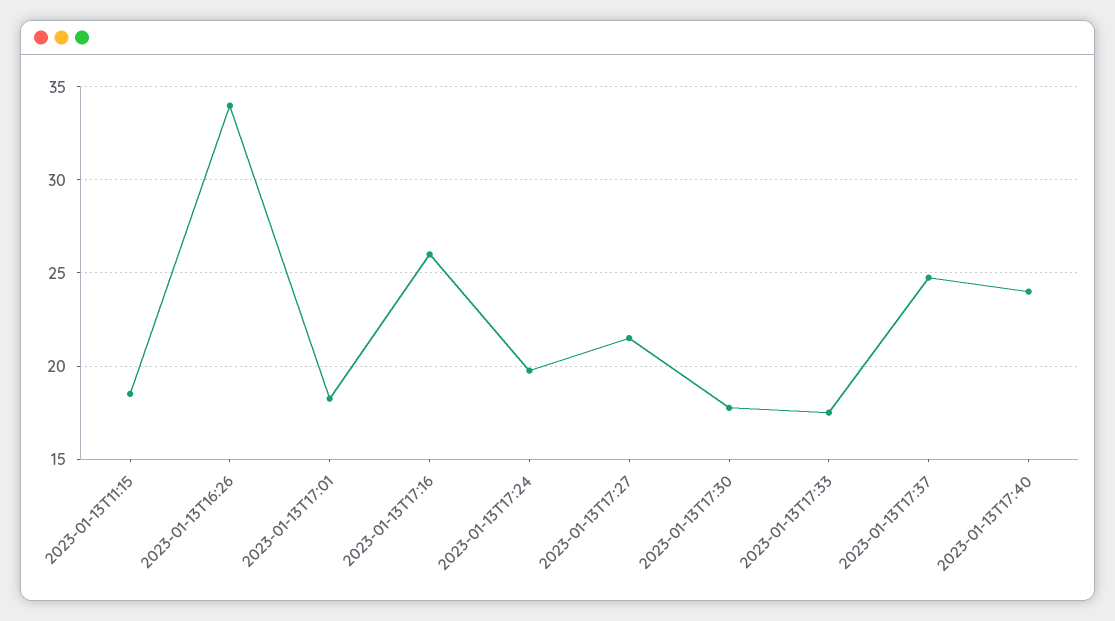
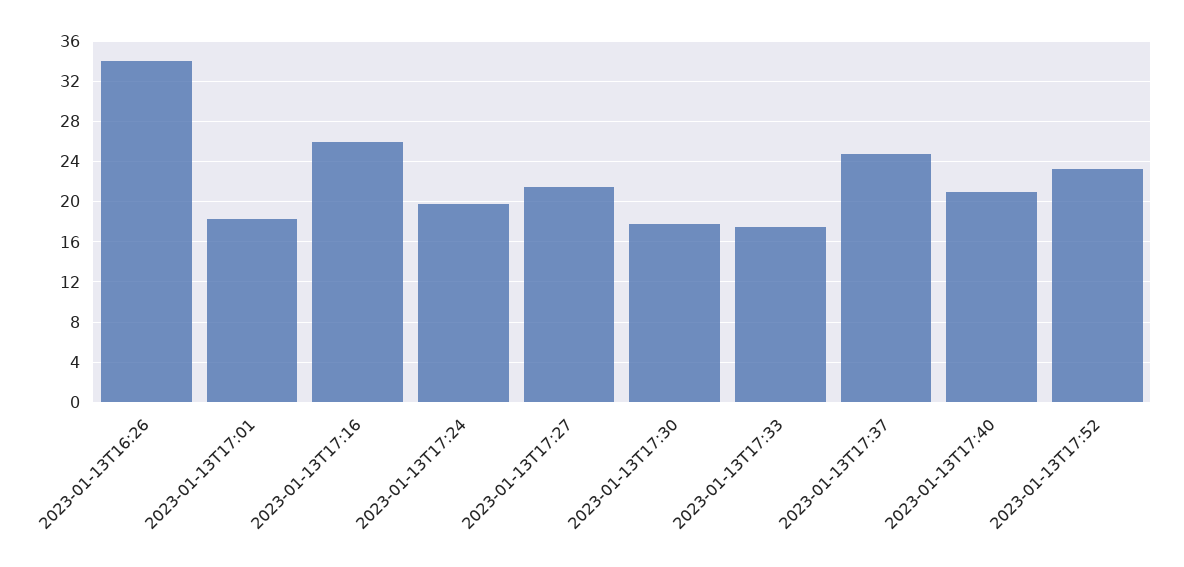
2023-01-13T11:15: 18.5 -> none
2023-01-13T17:40: 24 -> 21
2023-01-13T17:52: none -> 23

